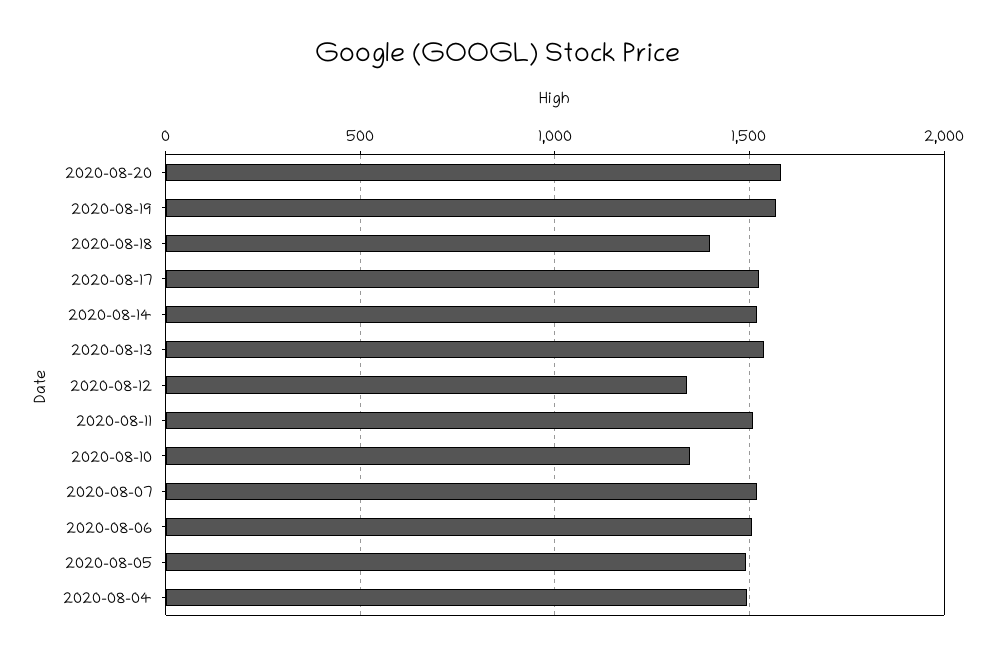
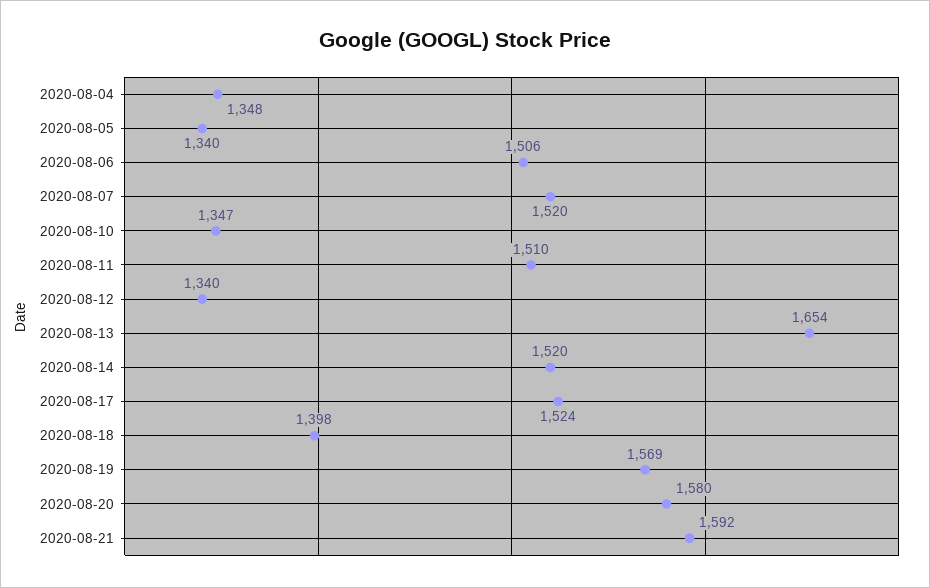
2020-08-13: 1550 -> 1654
2020-08-05: 1500 -> 1340
2020-08-04: 1500 -> 1348
2020-08-21: none -> 1592

